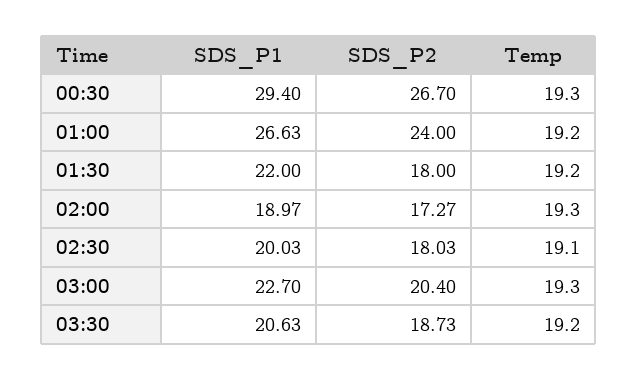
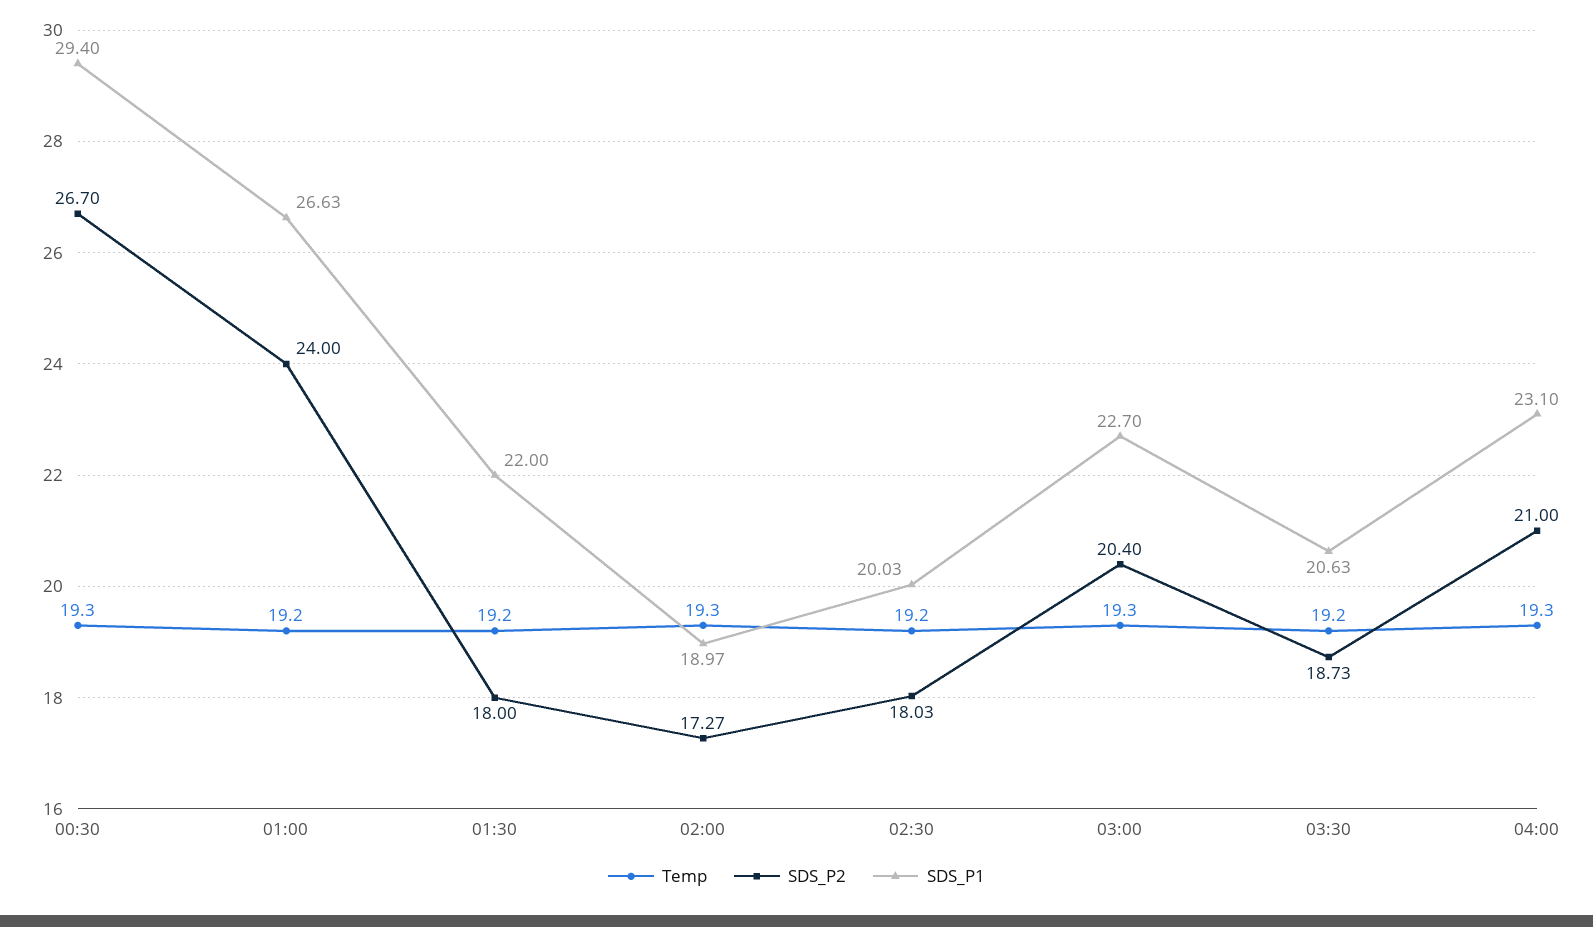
Temp, 02:30: 19.1 -> 19.2
Temp, 04:00: none -> 19.3
SDS_P2, 04:00: none -> 21
SDS_P1, 04:00: none -> 23.1

